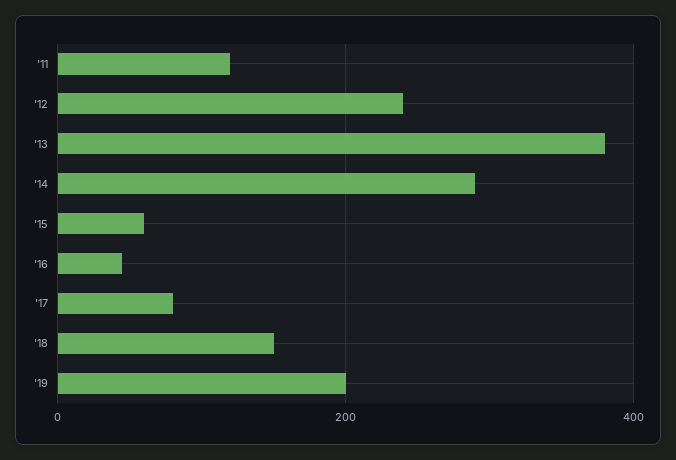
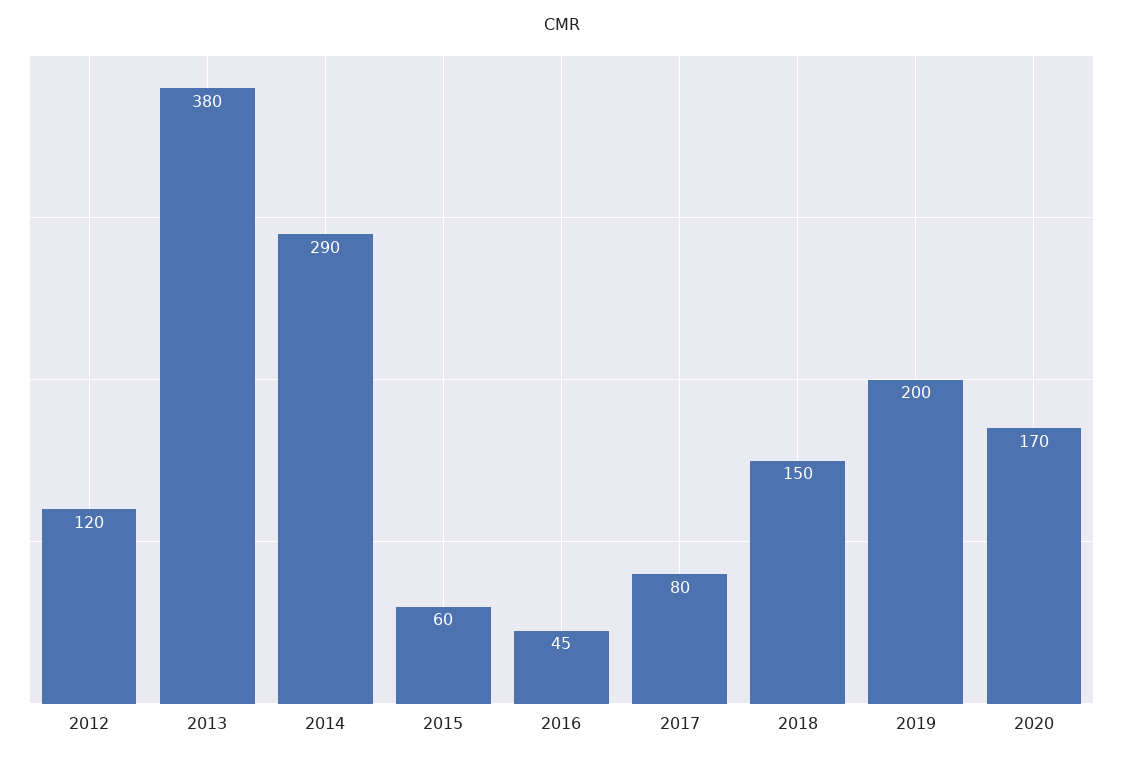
'11: 120 -> none
'12: 240 -> 120
2020: none -> 170

